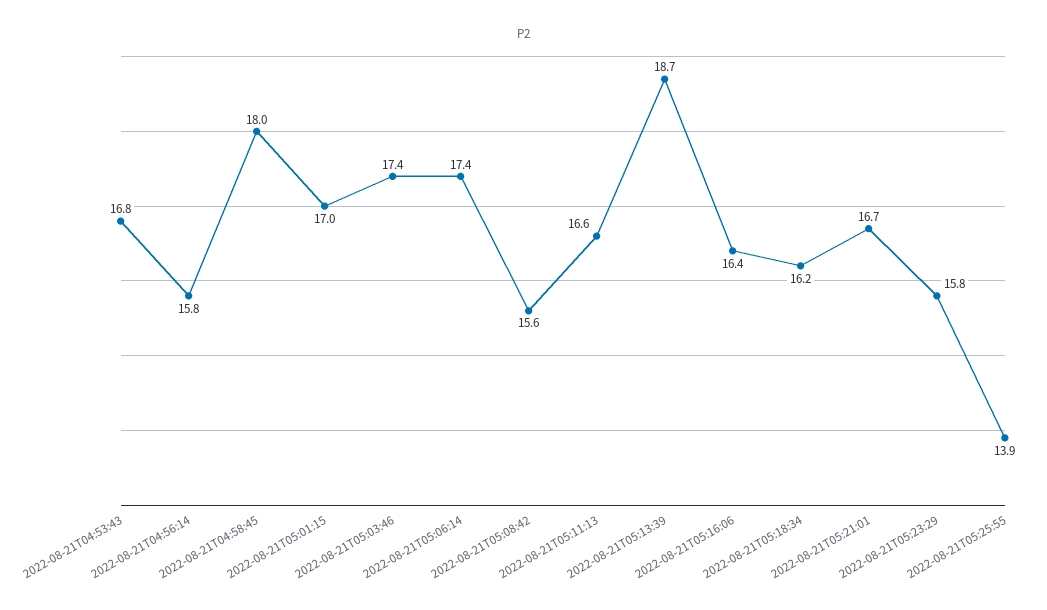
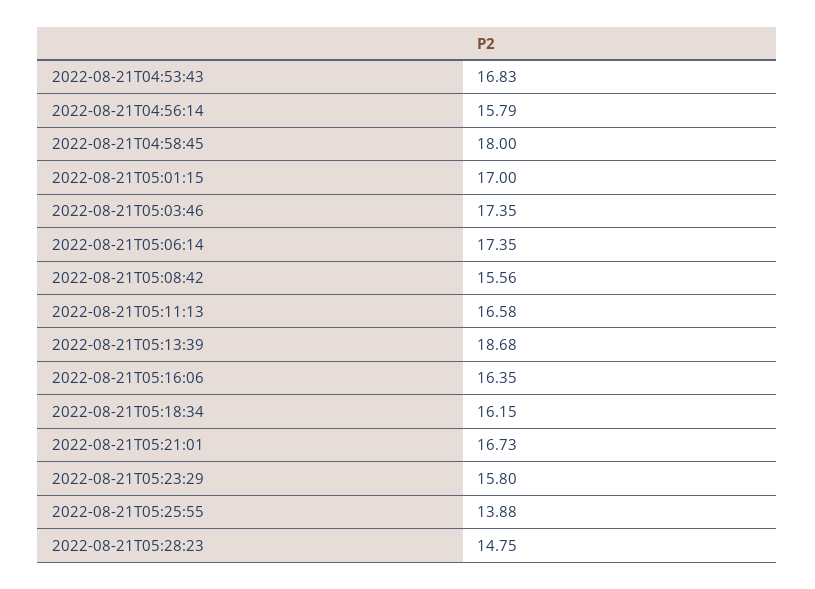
2022-08-21T05:28:23: none -> 14.75

